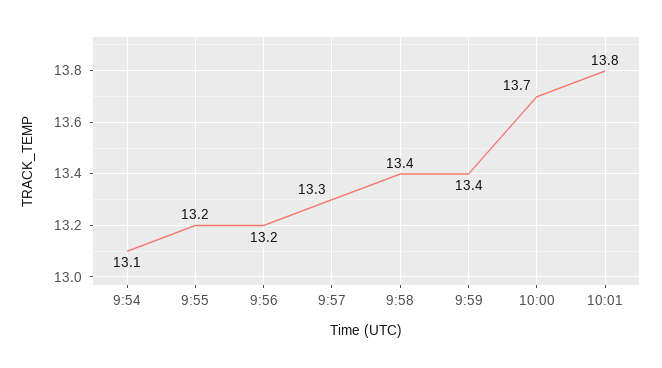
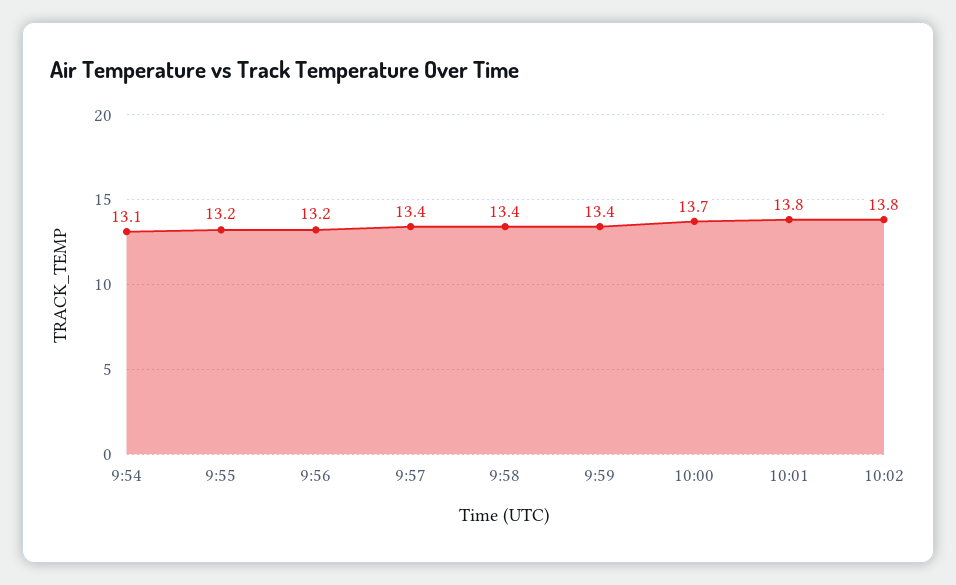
9:57: 13.3 -> 13.4
10:02: none -> 13.8

